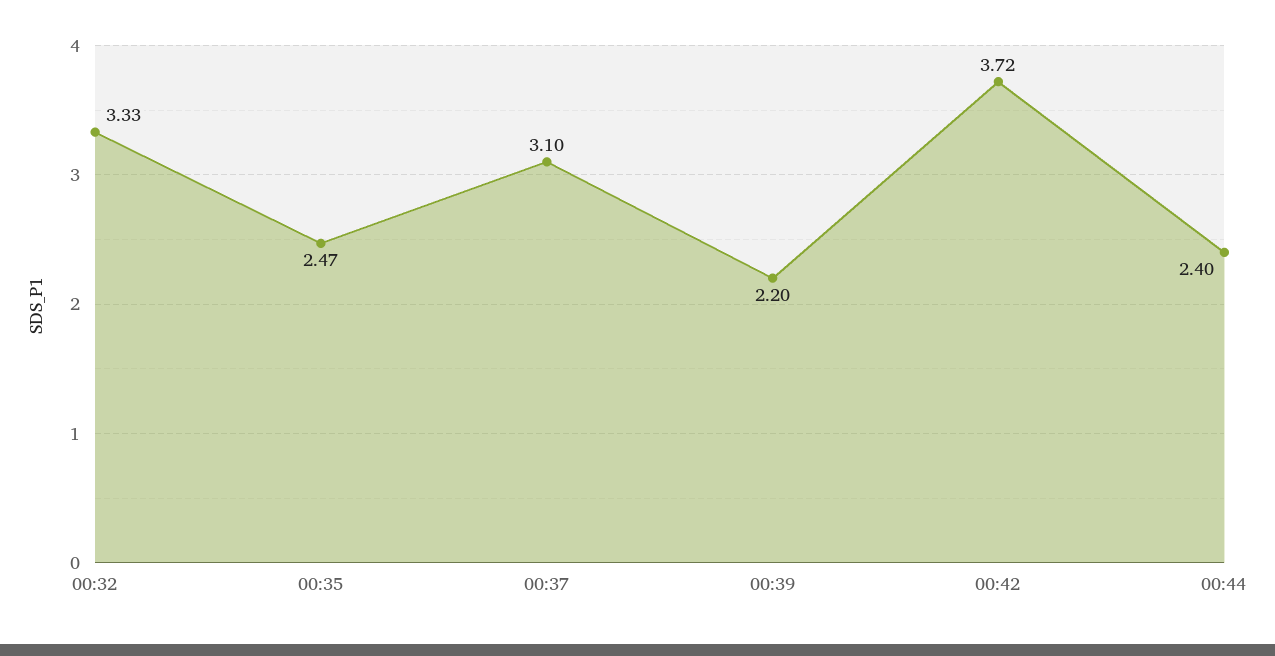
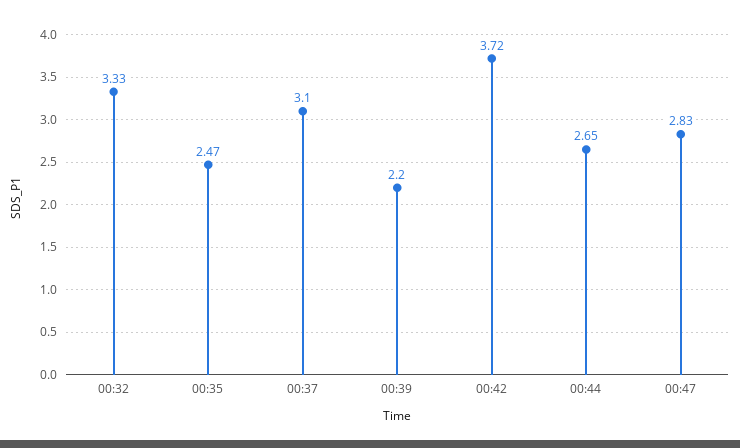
00:44: 2.4 -> 2.65
00:47: none -> 2.83

